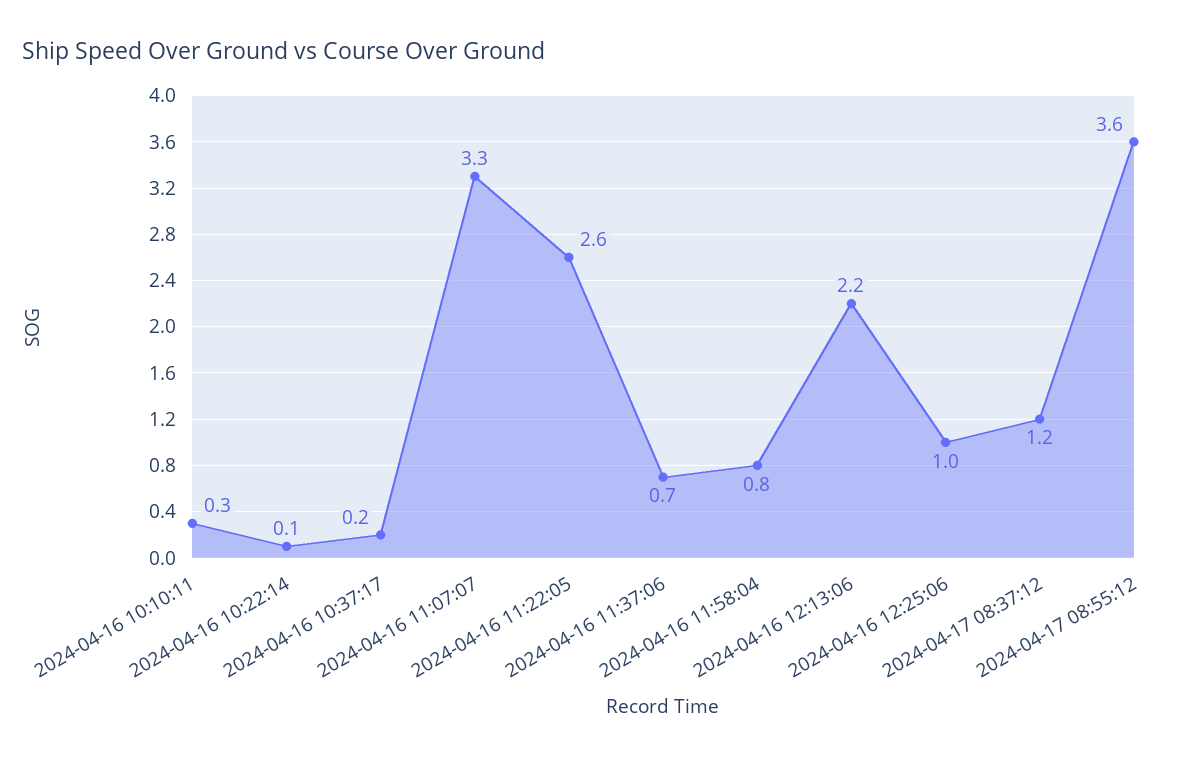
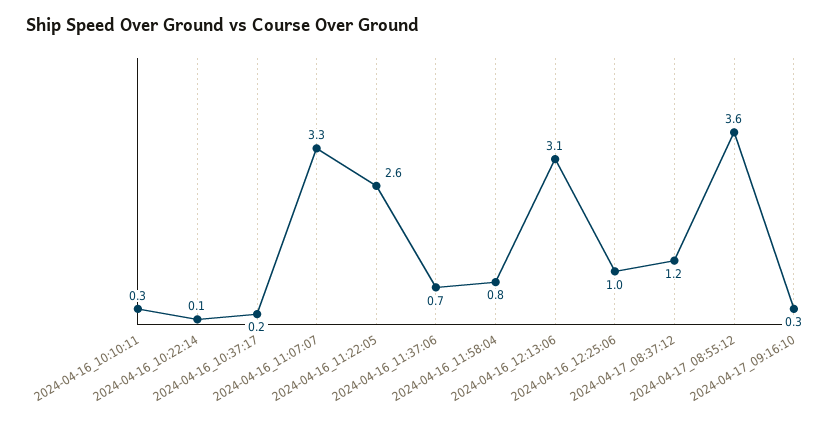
2024-04-16 12:13:06: 2.2 -> 3.1
2024-04-17_09:16:10: none -> 0.3

